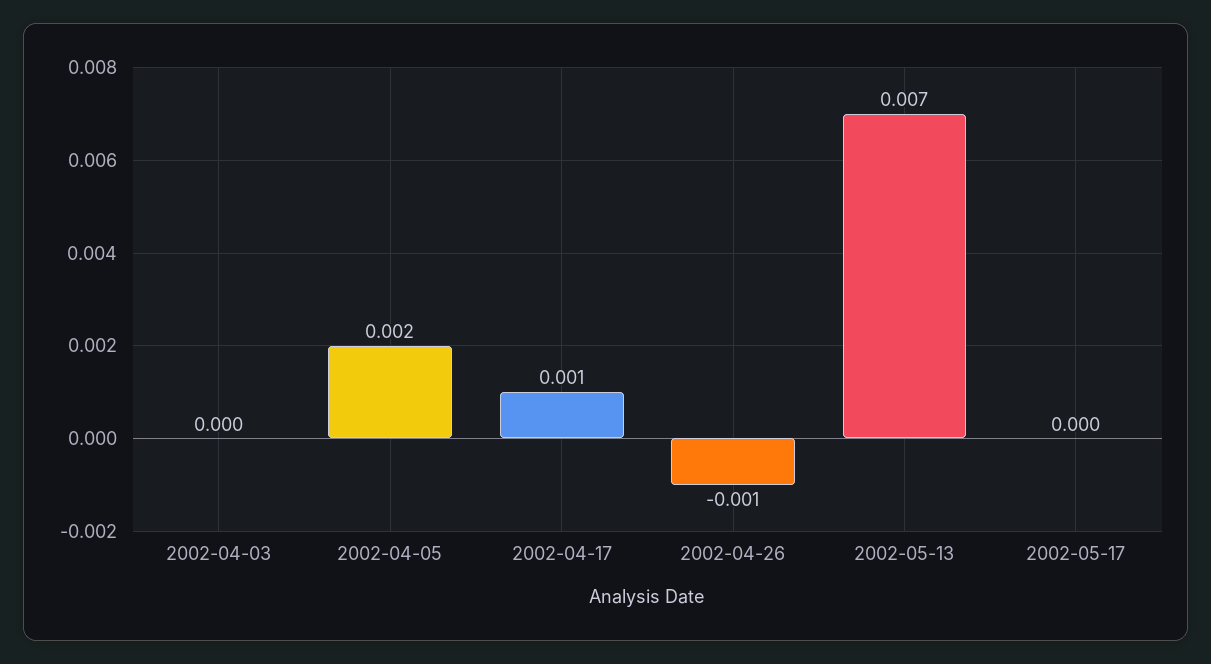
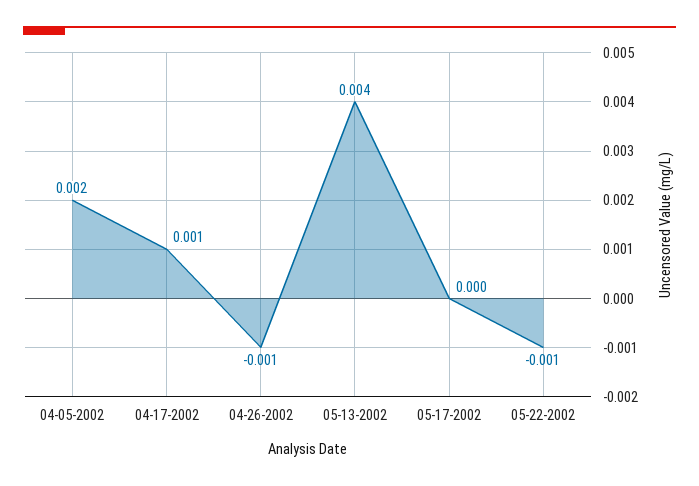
2002-04-03: 0 -> none
2002-05-13: 0.007 -> 0.004
05-22-2002: none -> -0.001

